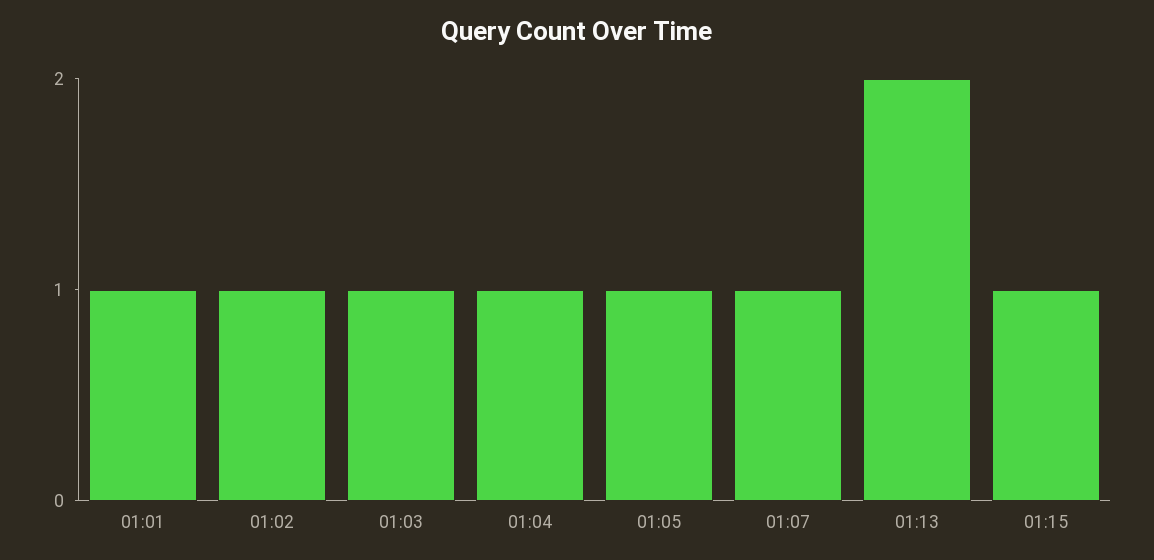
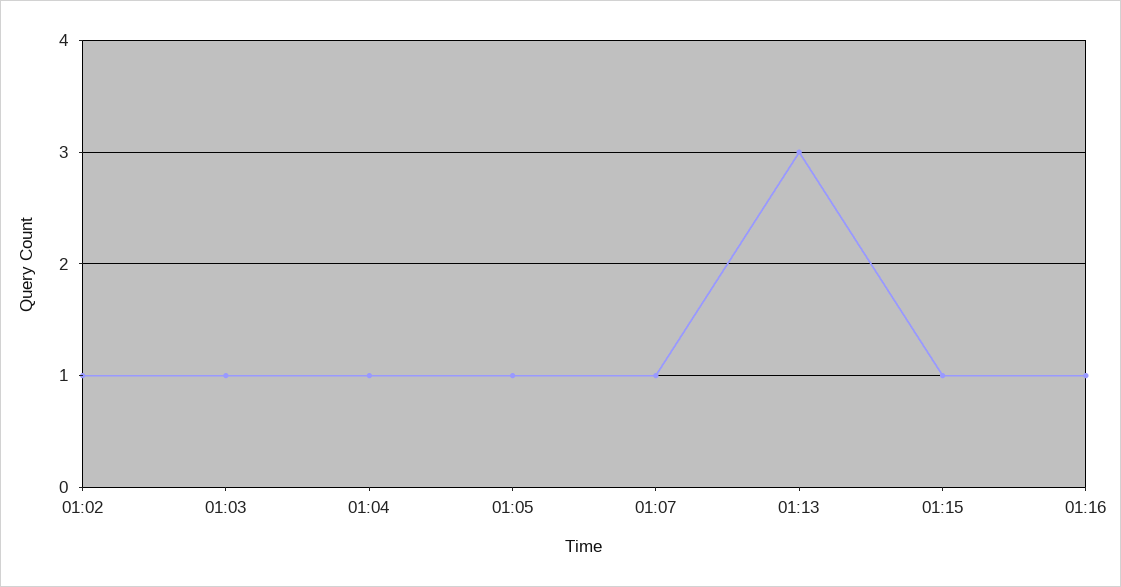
01:01: 1 -> none
01:13: 2 -> 3
01:16: none -> 1

